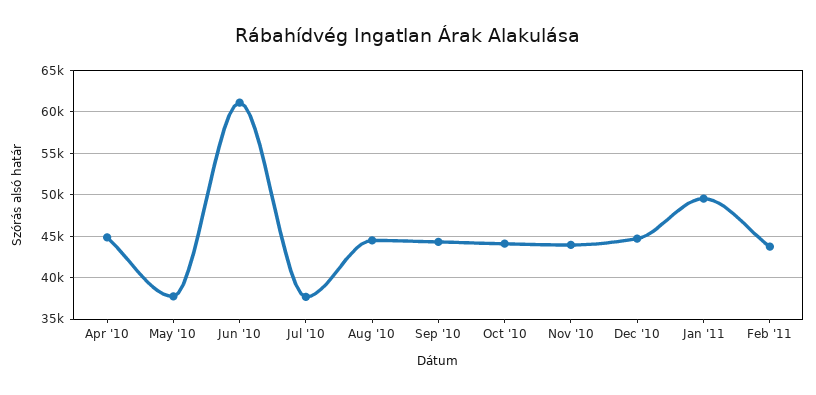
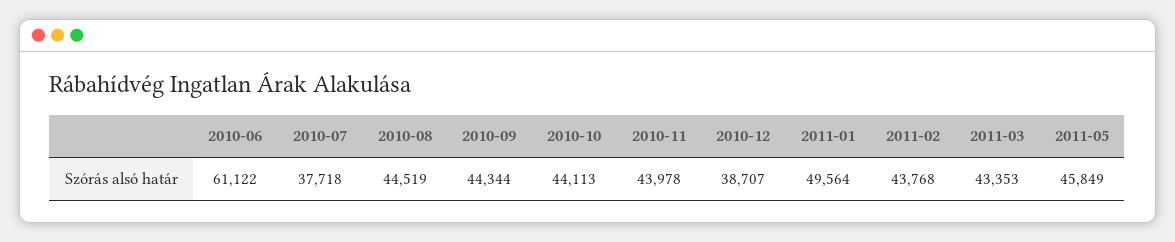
Apr '10: 45000 -> none
May '10: 38000 -> none
Dec '10: 45000 -> 38707
2011-03: none -> 43353
2011-05: none -> 45849

